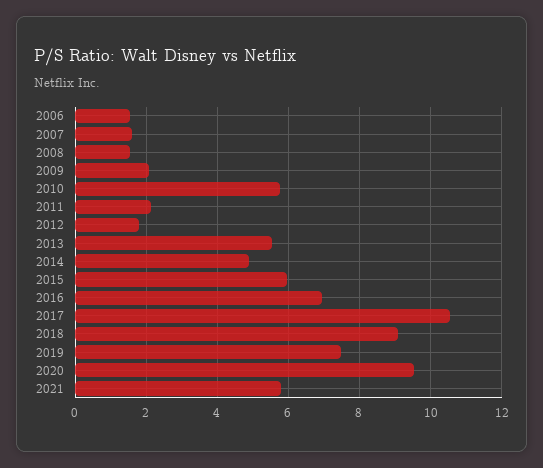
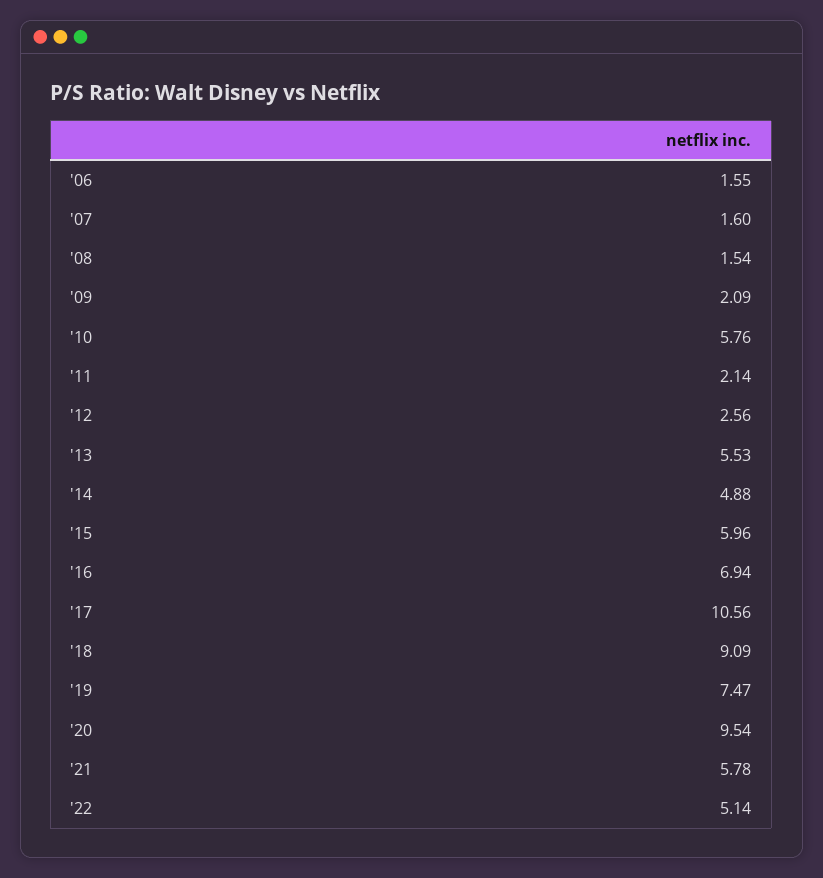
2012: 1.8 -> 2.56
'22: none -> 5.14

